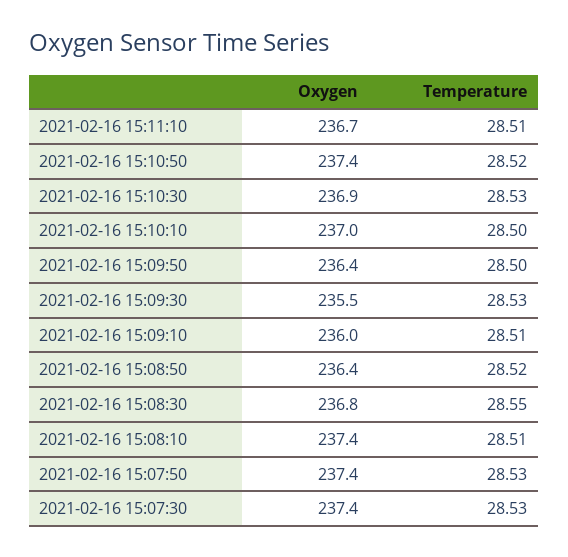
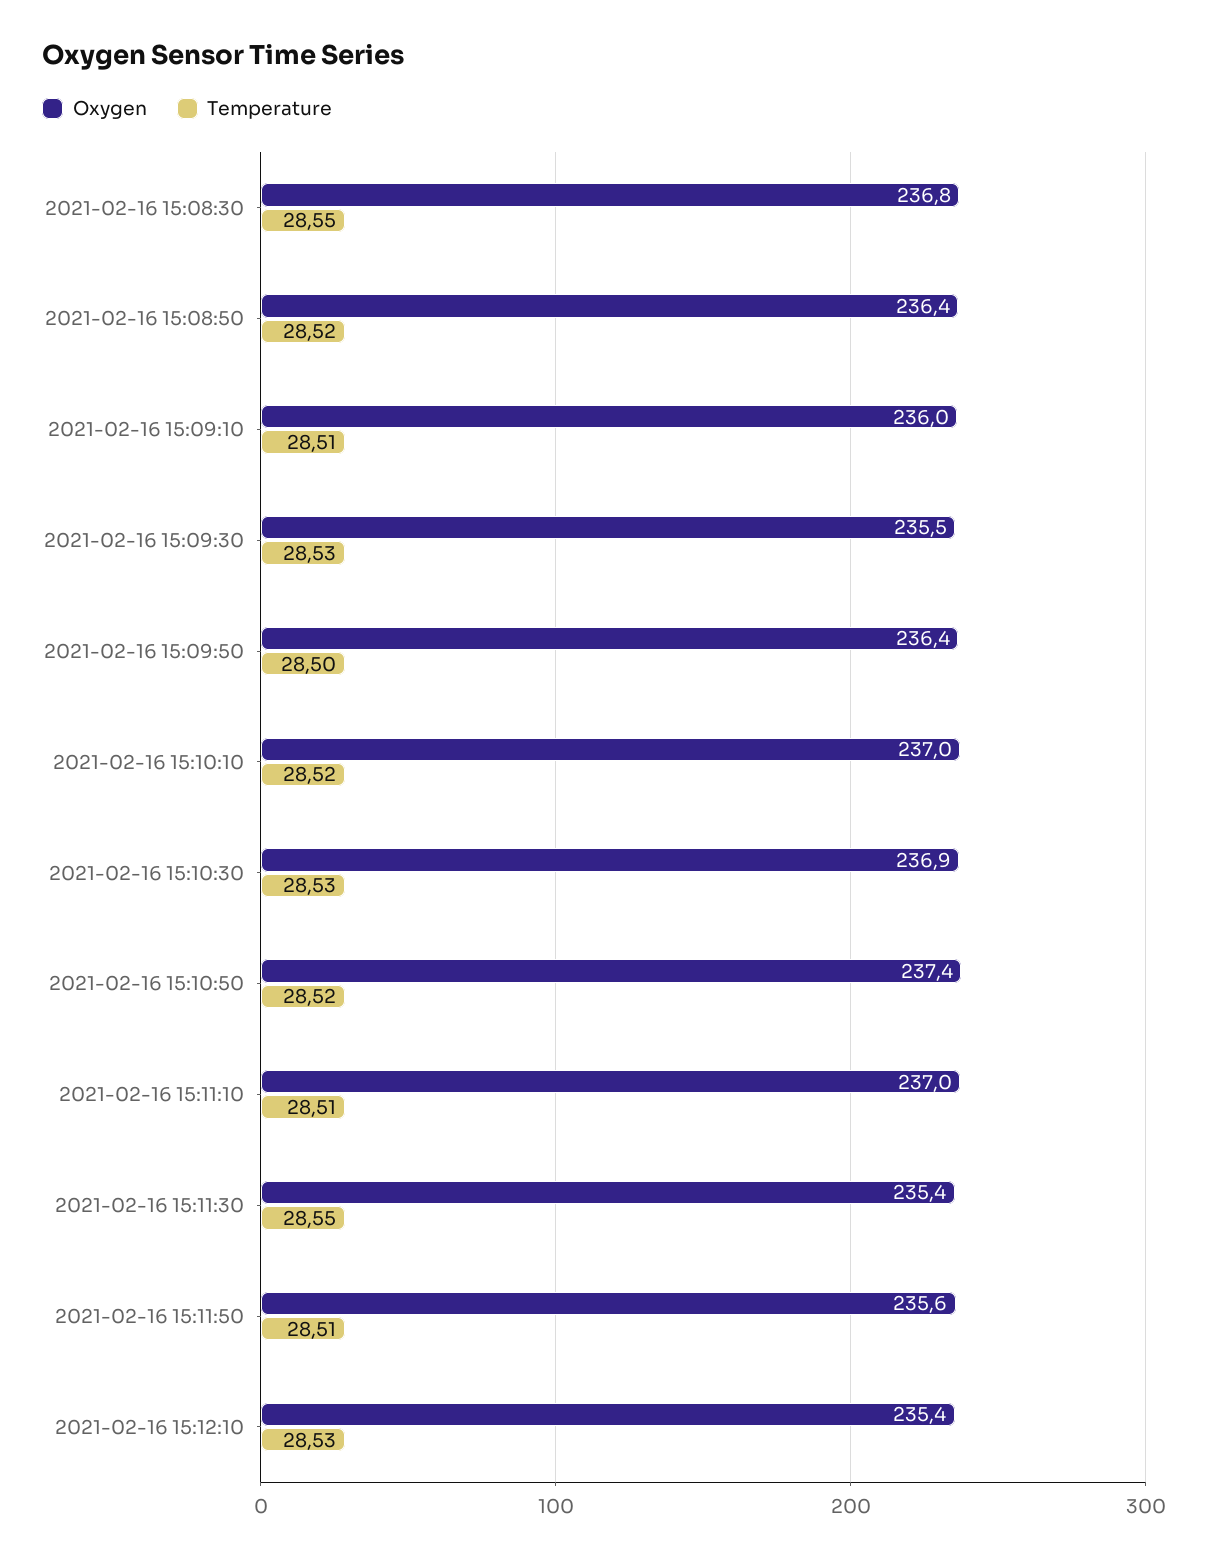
Oxygen, 2021-02-16 15:11:10: 236.7 -> 237
Temperature, 2021-02-16 15:10:10: 28.5 -> 28.52
Oxygen, 2021-02-16 15:08:10: 237.4 -> none
Temperature, 2021-02-16 15:08:10: 28.51 -> none
Oxygen, 2021-02-16 15:07:50: 237.4 -> none
Temperature, 2021-02-16 15:07:50: 28.53 -> none
Oxygen, 2021-02-16 15:07:30: 237.4 -> none
Temperature, 2021-02-16 15:07:30: 28.53 -> none
Oxygen, 2021-02-16 15:11:30: none -> 235.4
Temperature, 2021-02-16 15:11:30: none -> 28.55
Oxygen, 2021-02-16 15:11:50: none -> 235.6
Temperature, 2021-02-16 15:11:50: none -> 28.51
Oxygen, 2021-02-16 15:12:10: none -> 235.4
Temperature, 2021-02-16 15:12:10: none -> 28.53

